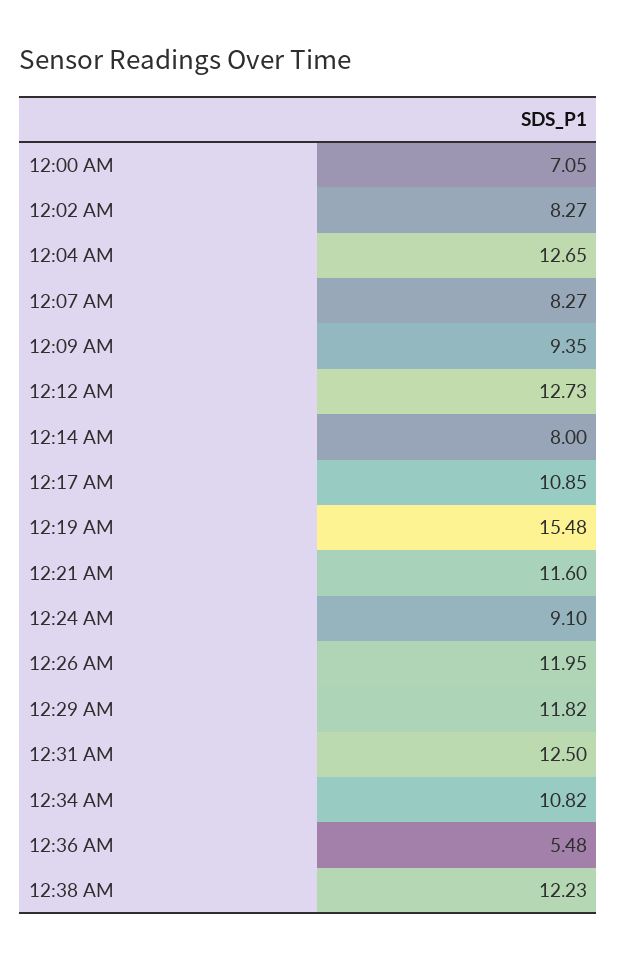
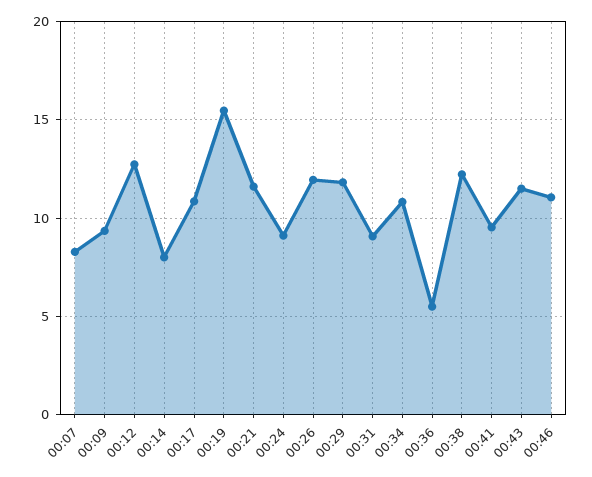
12:00 AM: 7.05 -> none
12:02 AM: 8.27 -> none
12:04 AM: 12.65 -> none
12:31 AM: 12.5 -> 9
00:41: none -> 9.5
00:43: none -> 11.5
00:46: none -> 11

